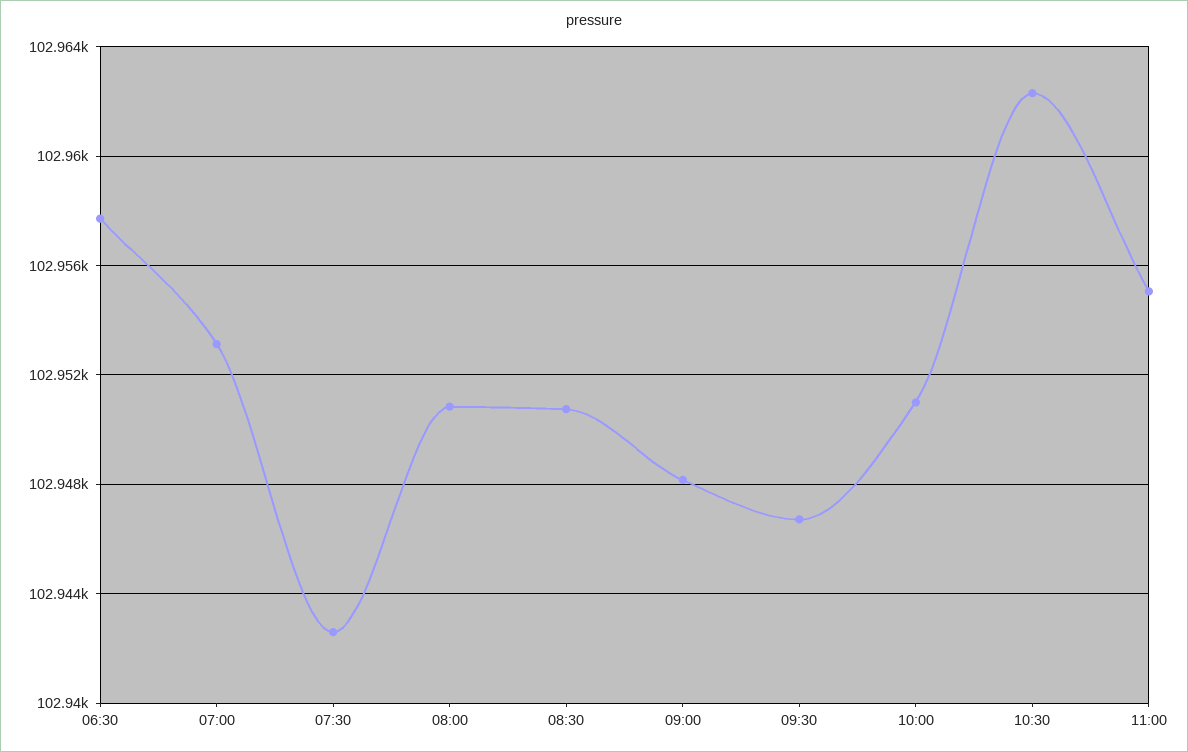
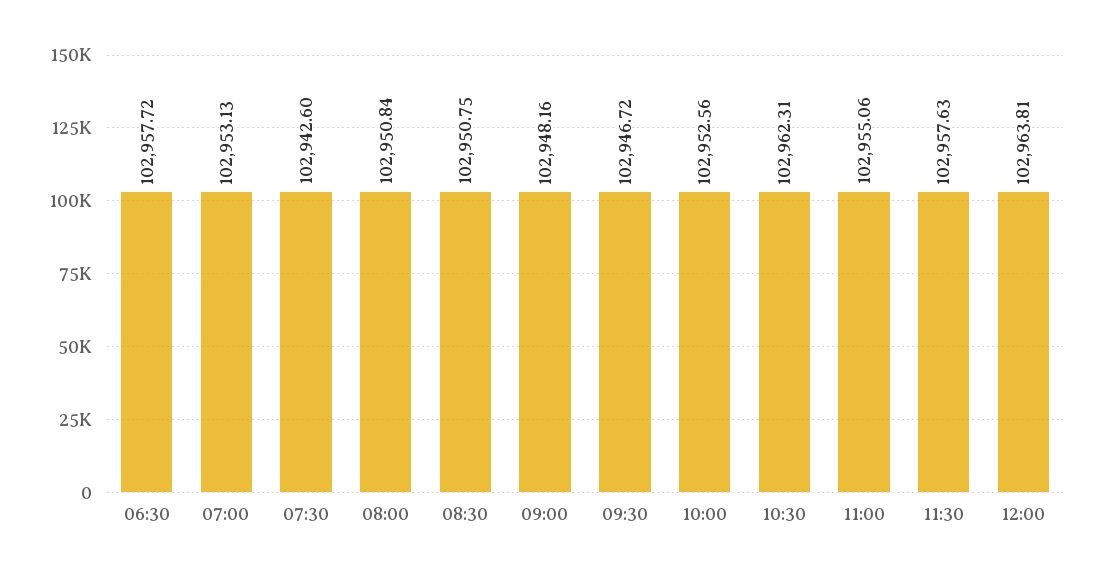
10:00: 102951 -> 102952.56
11:30: none -> 102957.63
12:00: none -> 102963.81

